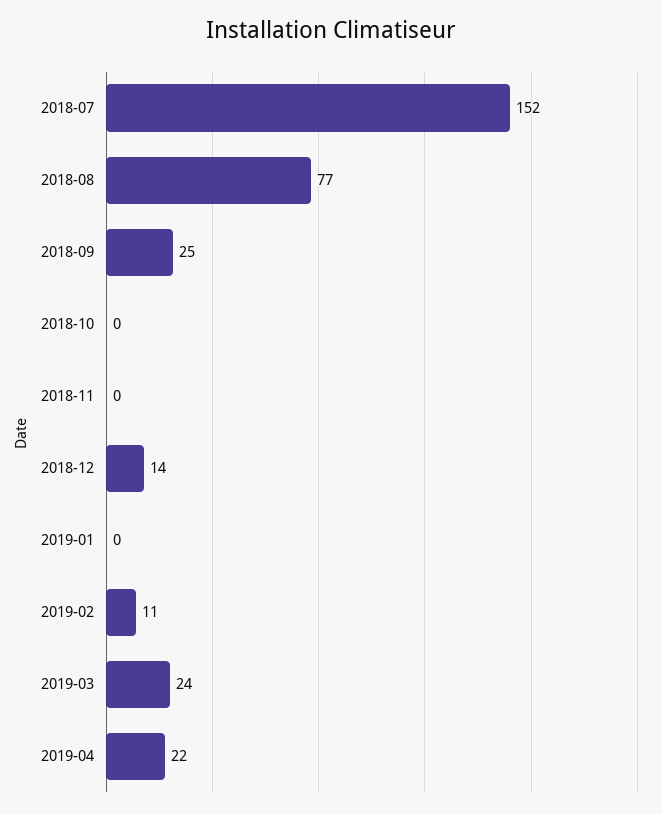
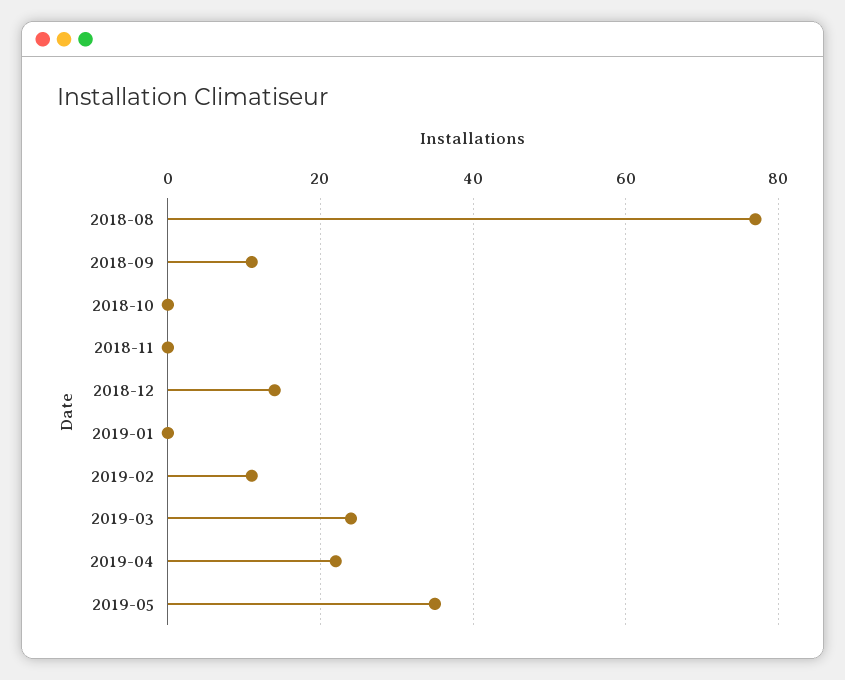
2018-07: 152 -> none
2018-09: 25 -> 10
2019-05: none -> 35

